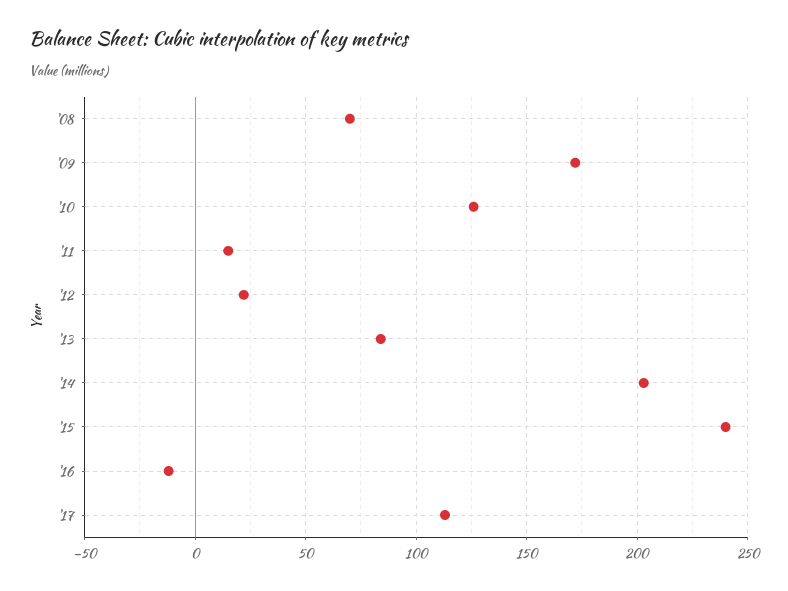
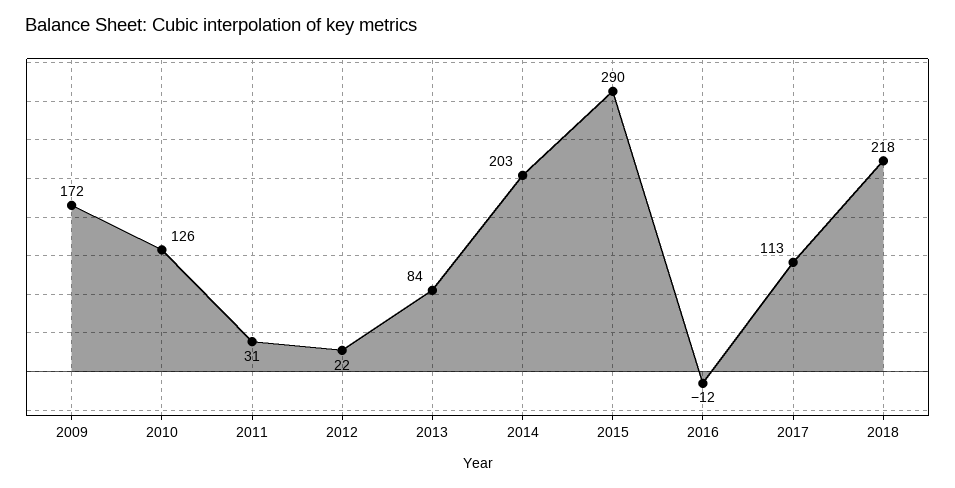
'08: 70 -> none
'11: 15 -> 31
'15: 240 -> 290
2018: none -> 218

